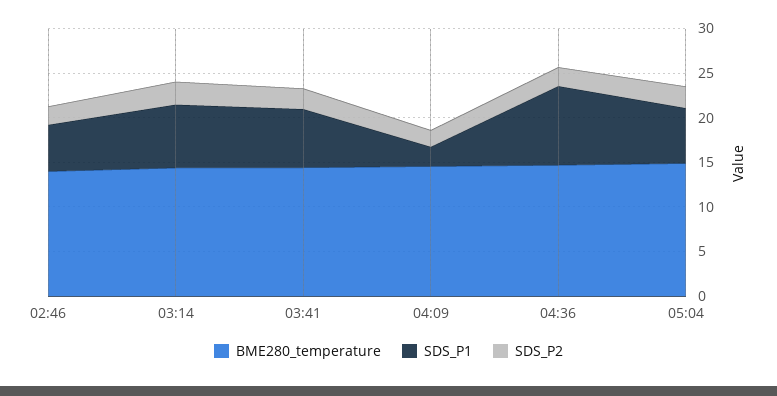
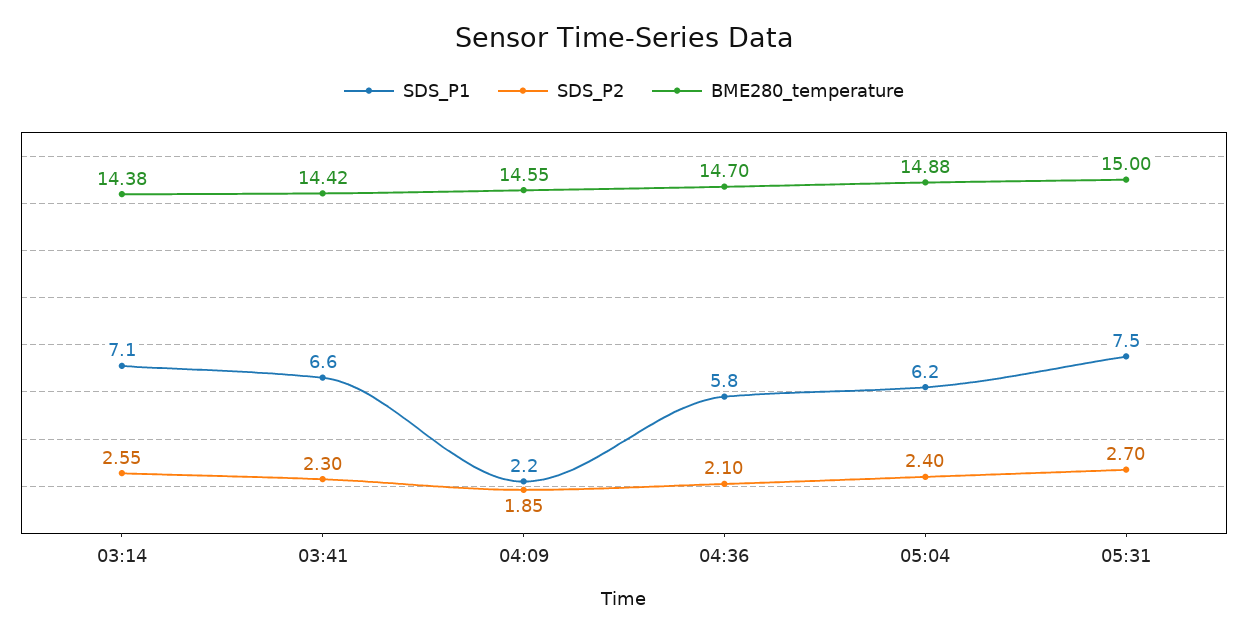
BME280_temperature, 02:46: 14 -> none
SDS_P1, 02:46: 5 -> none
SDS_P2, 02:46: 2 -> none
SDS_P1, 04:36: 9 -> 5.8
SDS_P1, 05:31: none -> 7.5
SDS_P2, 05:31: none -> 2.7
BME280_temperature, 05:31: none -> 15

